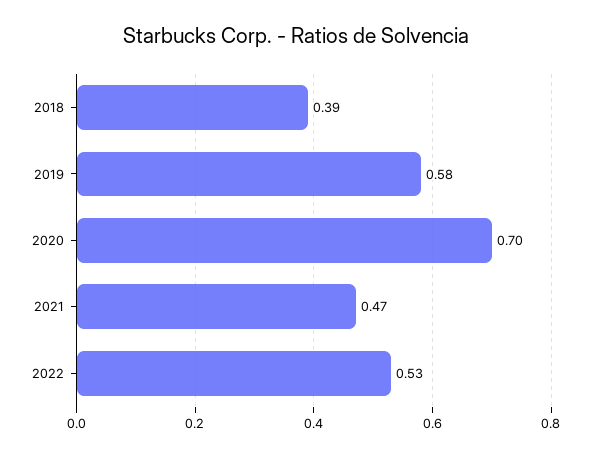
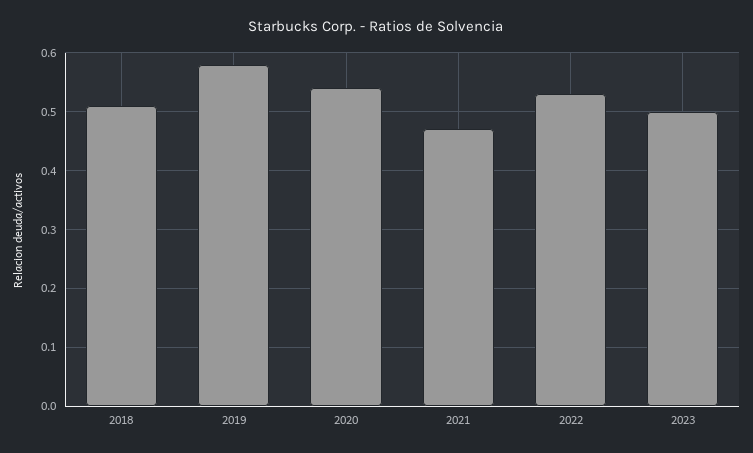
2018: 0.39 -> 0.5
2020: 0.7 -> 0.55
2023: none -> 0.5

